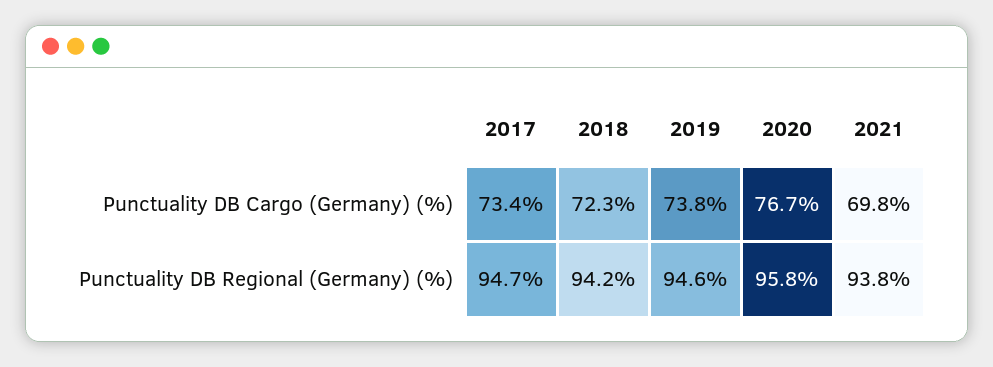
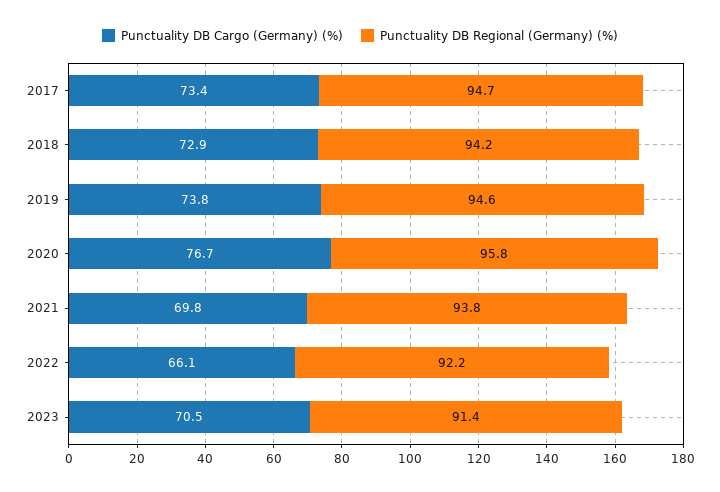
Punctuality DB Cargo (Germany) (%), 2018: 72.3 -> 72.9
Punctuality DB Cargo (Germany) (%), 2022: none -> 66.1
Punctuality DB Regional (Germany) (%), 2022: none -> 92.2
Punctuality DB Cargo (Germany) (%), 2023: none -> 70.5
Punctuality DB Regional (Germany) (%), 2023: none -> 91.4

